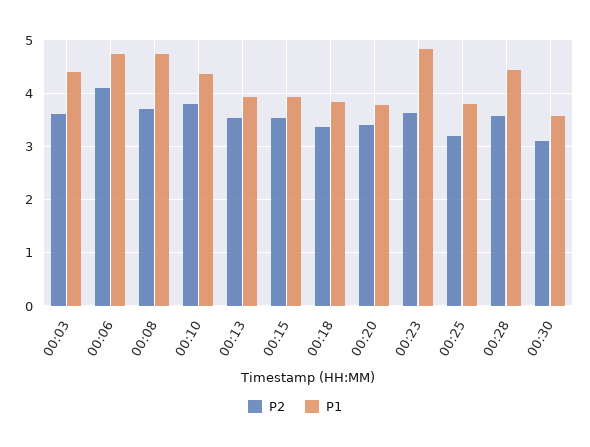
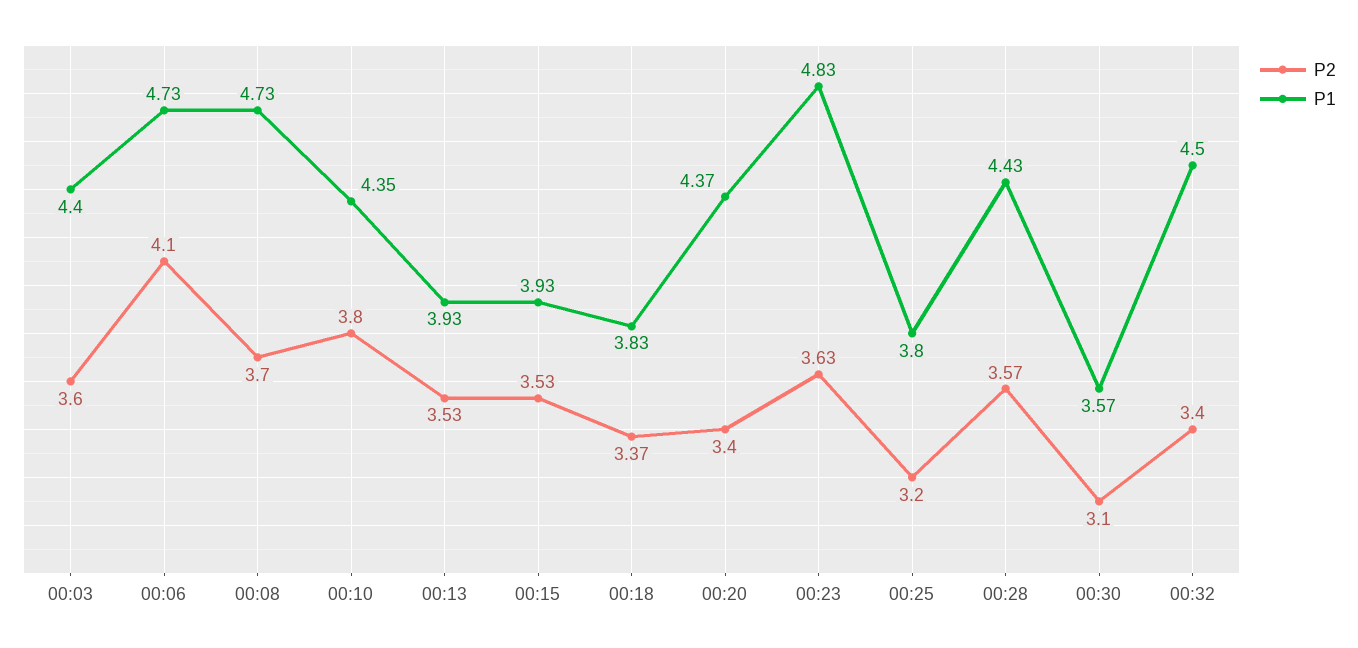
P1, 00:20: 3.8 -> 4.37
P2, 00:32: none -> 3.4
P1, 00:32: none -> 4.5

